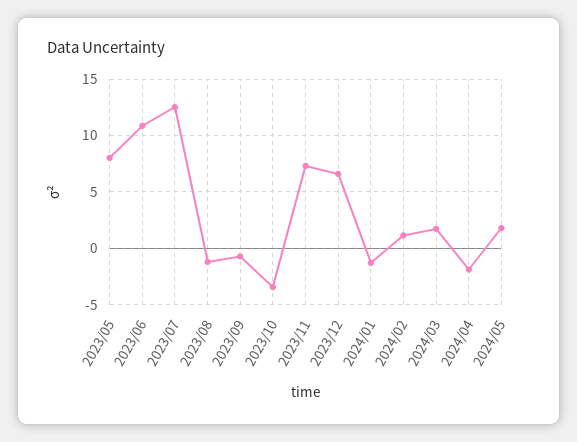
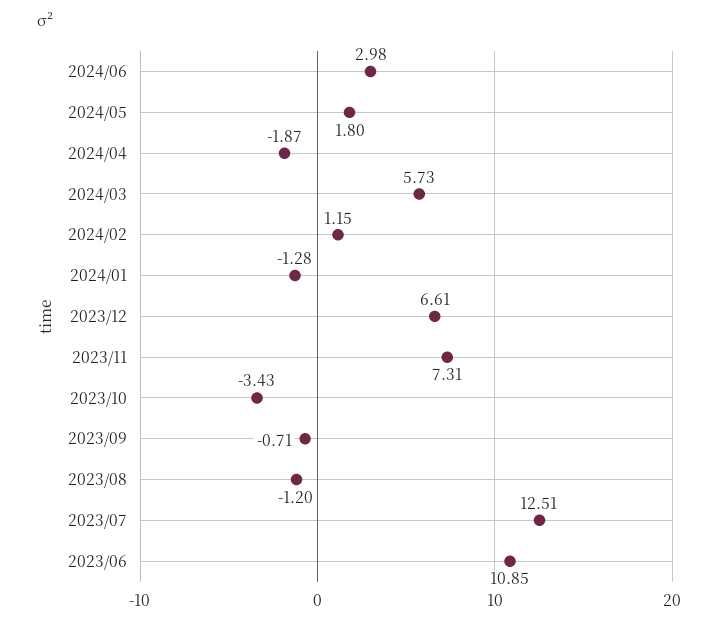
2023/05: 8 -> none
2024/03: 2 -> 5.73
2024/06: none -> 2.98

